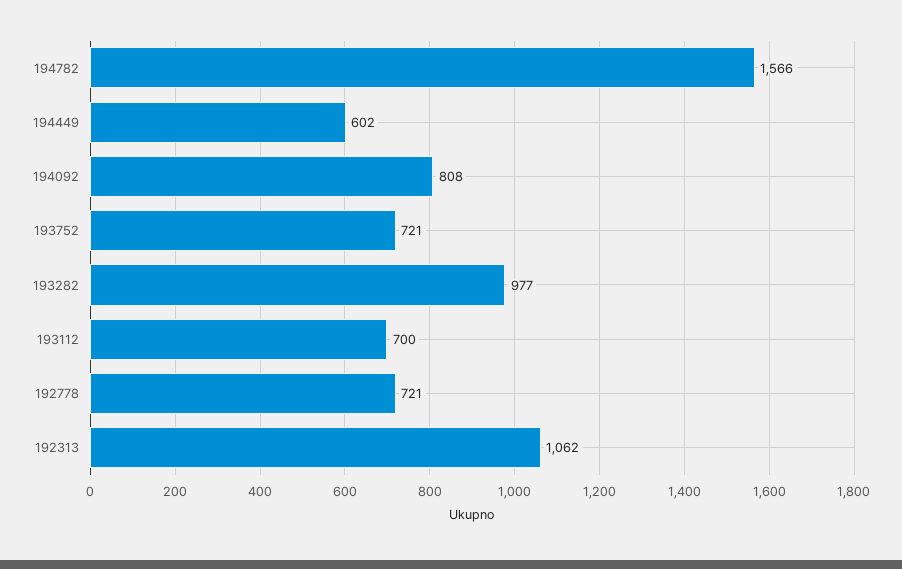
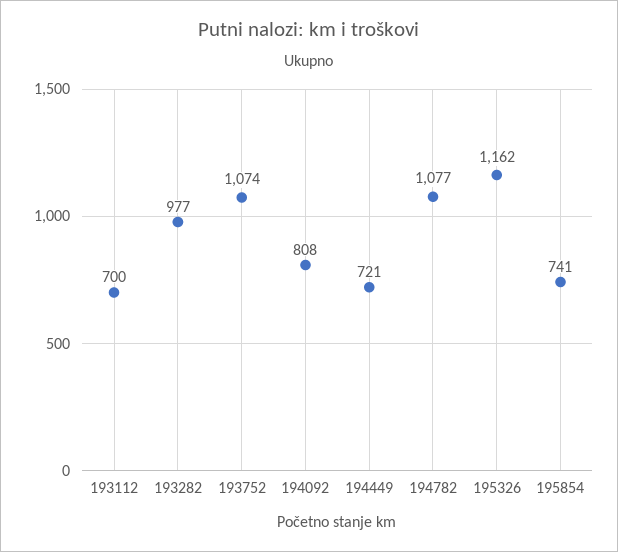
194782: 1566 -> 1077
194449: 602 -> 721
193752: 721 -> 1074
192778: 721 -> none
192313: 1062 -> none
195326: none -> 1162
195854: none -> 741

